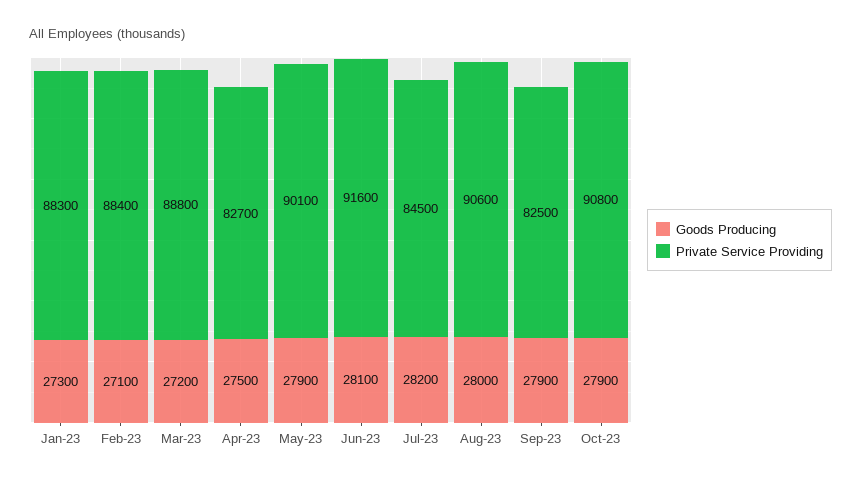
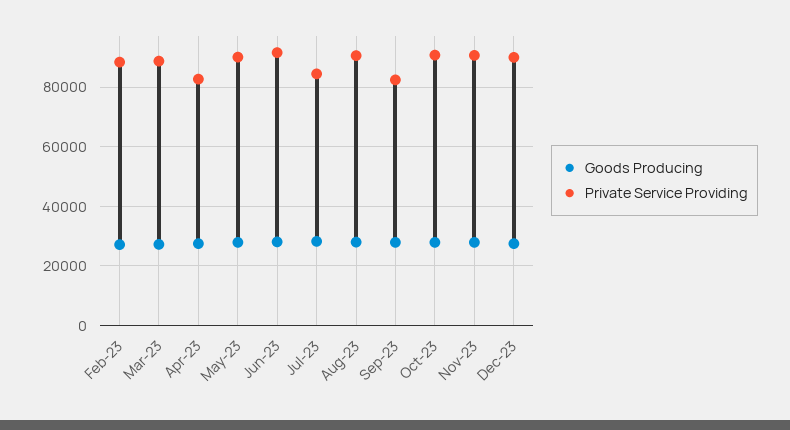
Goods Producing, Jan-23: 27300 -> none
Private Service Providing, Jan-23: 88300 -> none
Goods Producing, Nov-23: none -> 27500
Private Service Providing, Nov-23: none -> 90000
Goods Producing, Dec-23: none -> 27500
Private Service Providing, Dec-23: none -> 90000

